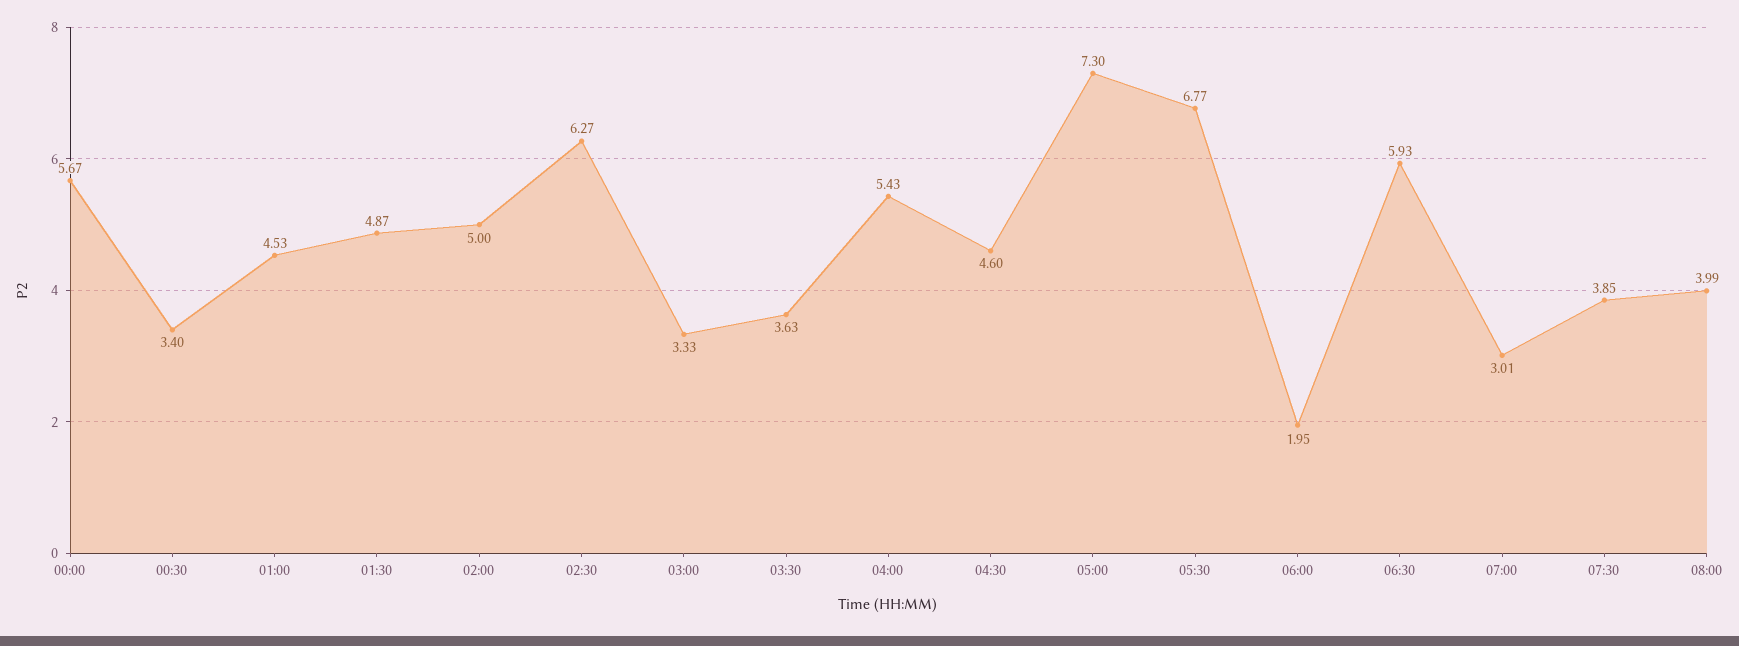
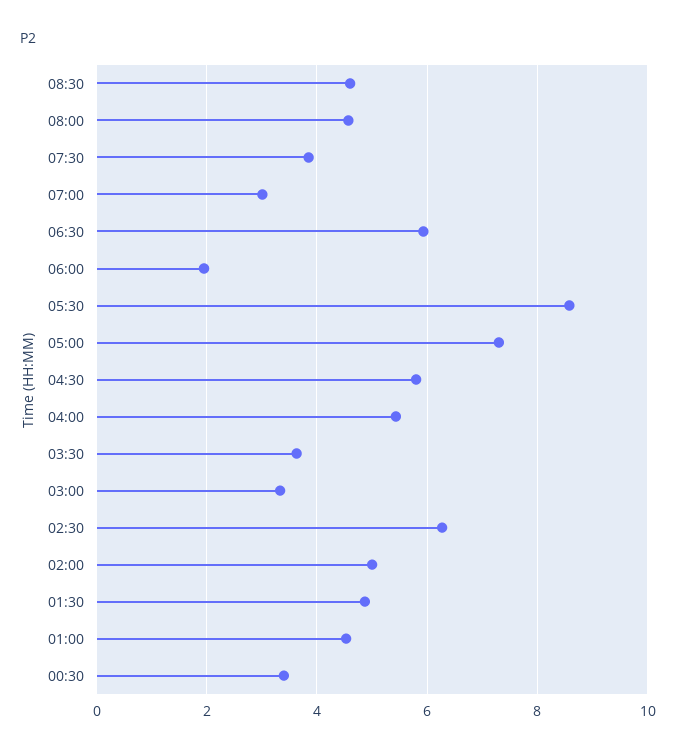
00:00: 5.67 -> none
04:30: 4.6 -> 5.8
05:30: 6.77 -> 8.6
08:00: 3.99 -> 4.6
08:30: none -> 4.6

